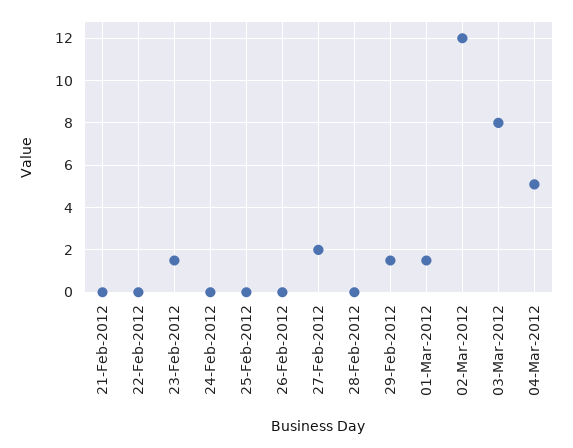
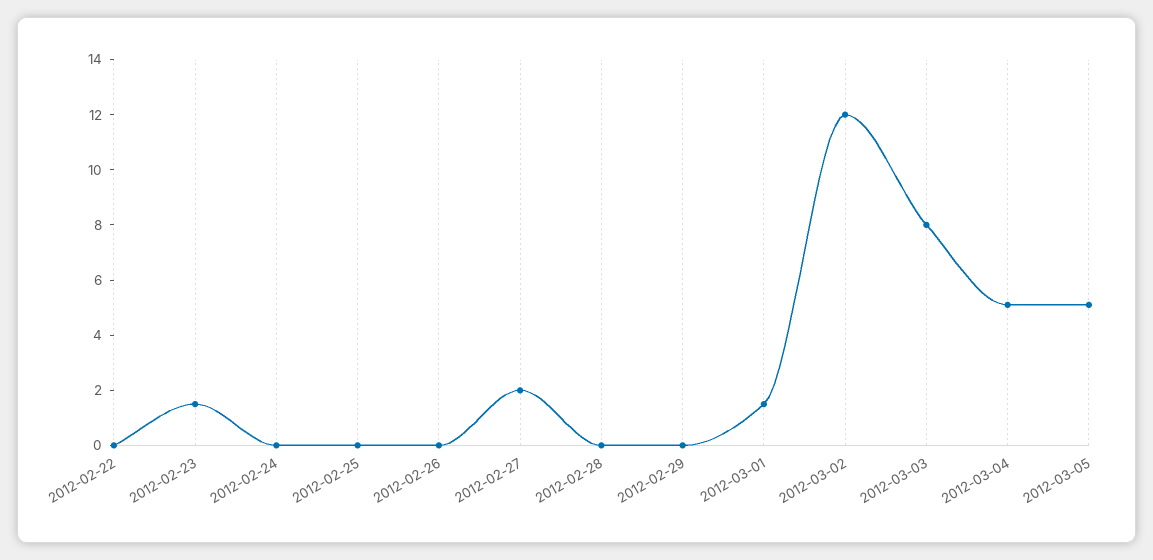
21-Feb-2012: 0 -> none
29-Feb-2012: 1.5 -> 0
2012-03-05: none -> 5

